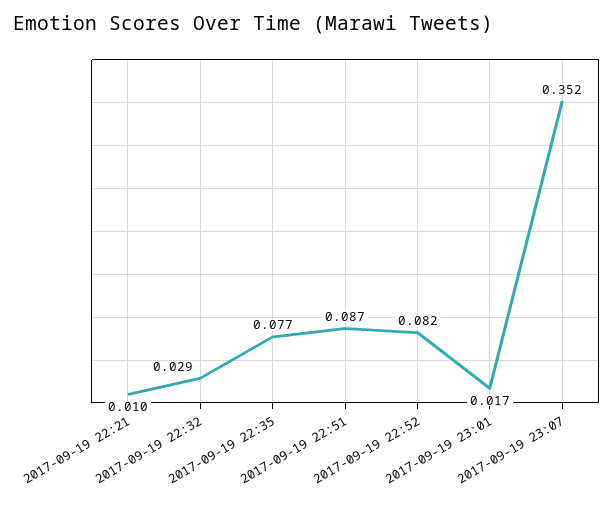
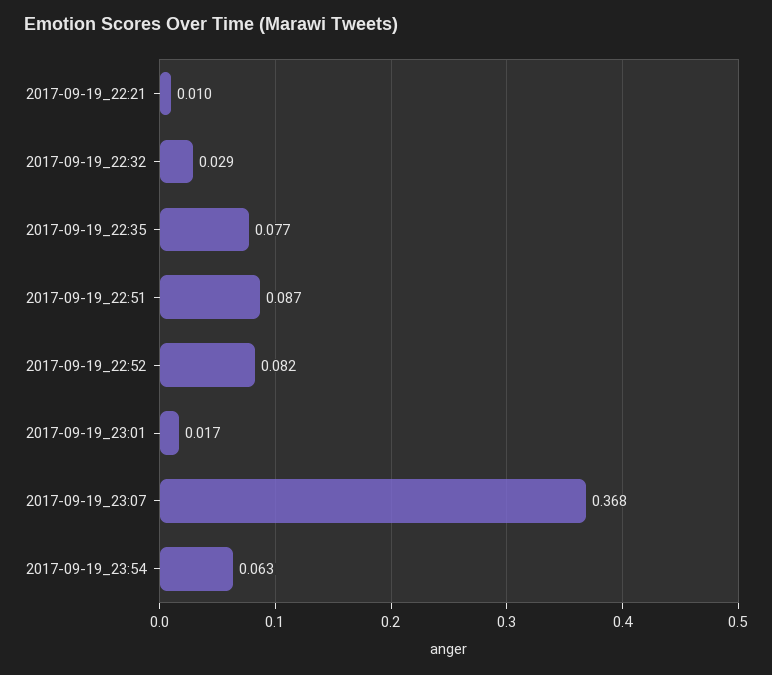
2017-09-19 23:07: 0.352 -> 0.368
2017-09-19_23:54: none -> 0.063

